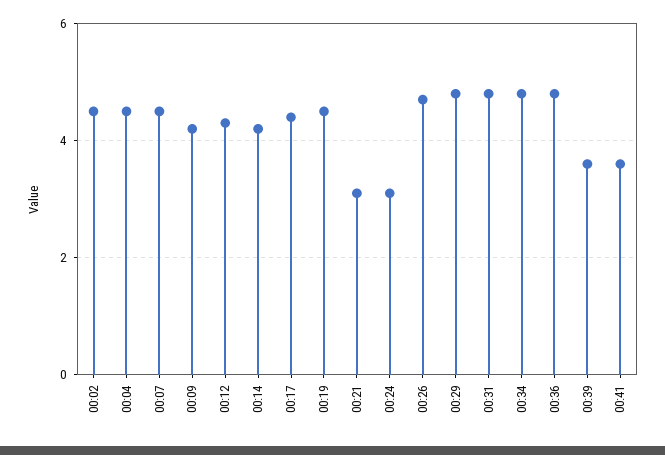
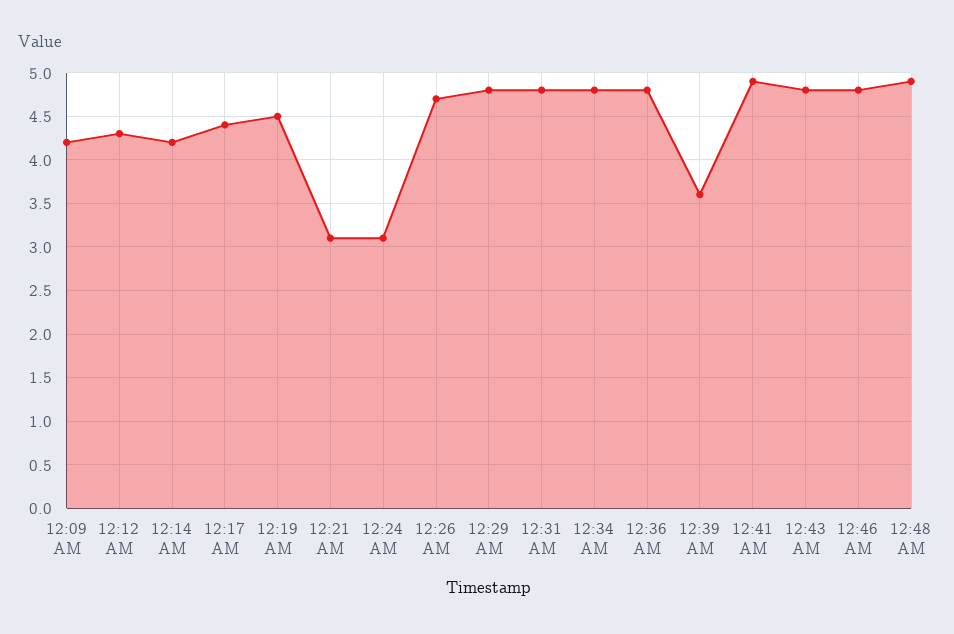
00:02: 4.5 -> none
00:04: 4.5 -> none
00:07: 4.5 -> none
00:41: 3.5 -> 4.9
12:43 AM: none -> 4.8
12:46 AM: none -> 4.8
12:48 AM: none -> 4.9

